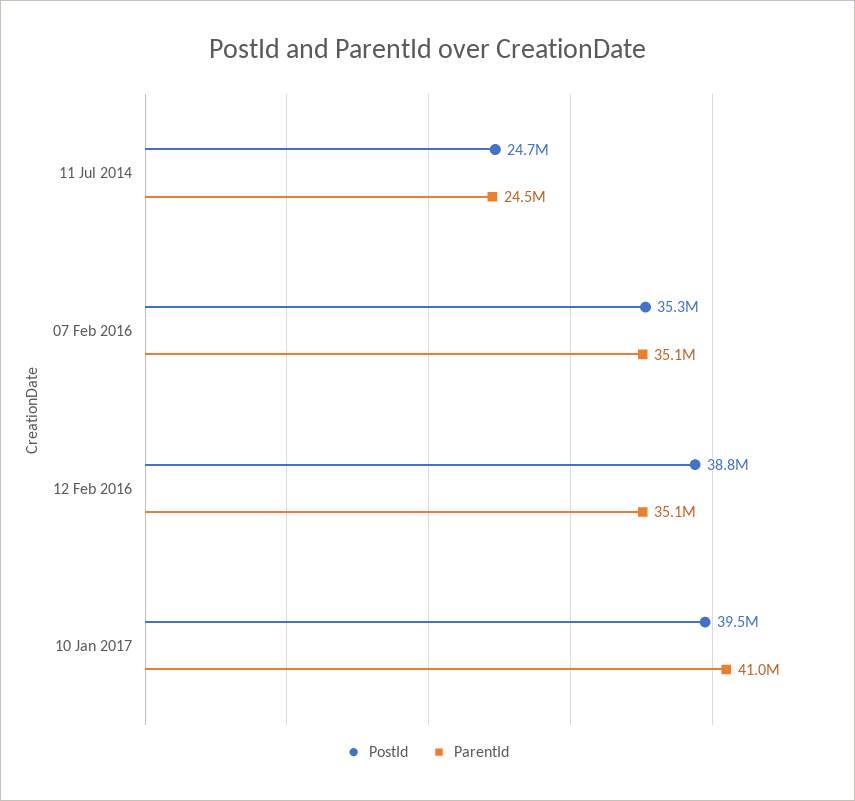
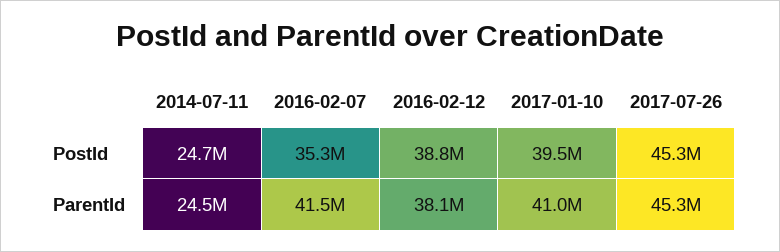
ParentId, 07 Feb 2016: 35100000 -> 41500000
ParentId, 12 Feb 2016: 35100000 -> 38100000
PostId, 2017-07-26: none -> 45300000
ParentId, 2017-07-26: none -> 45300000

